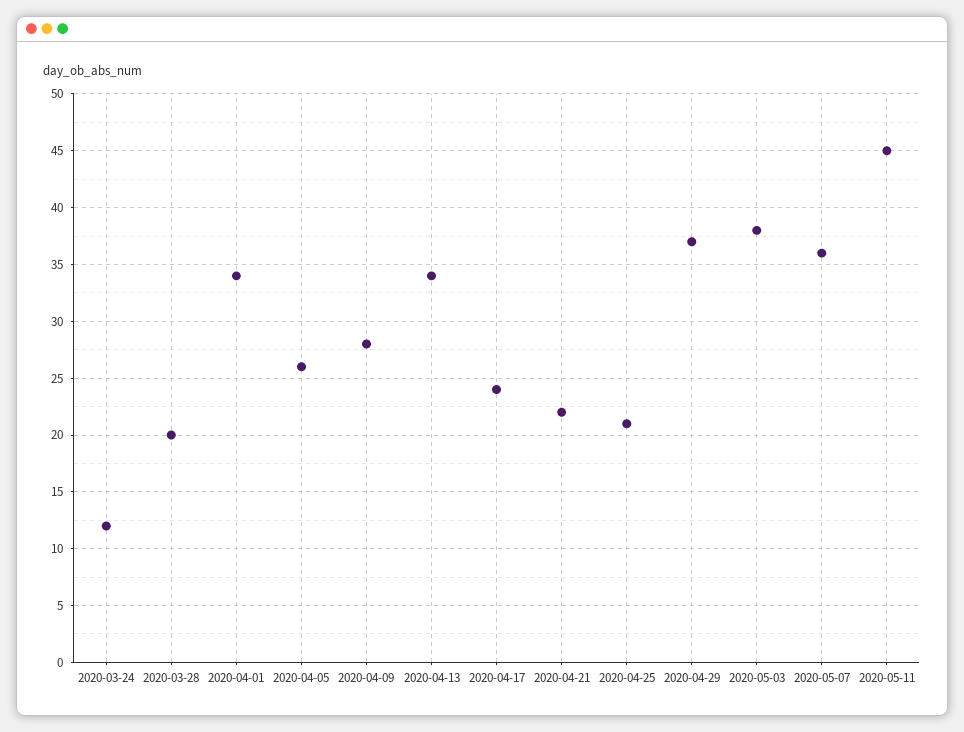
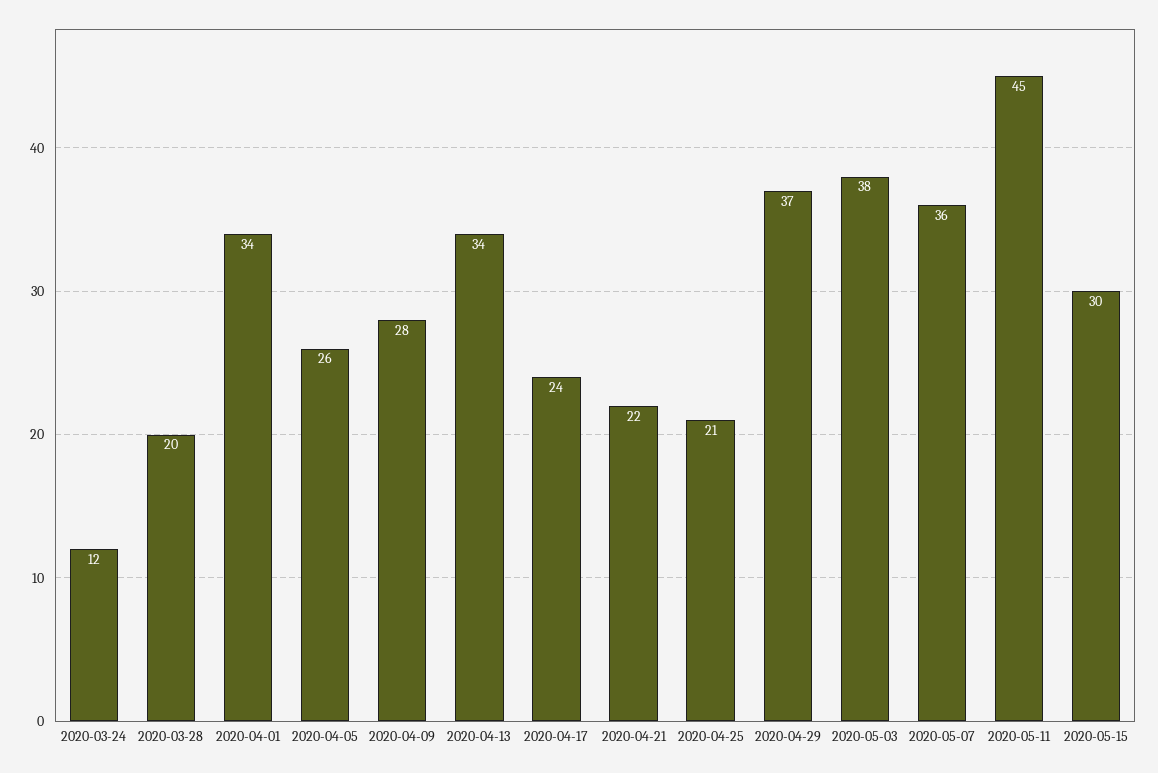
2020-05-15: none -> 30

